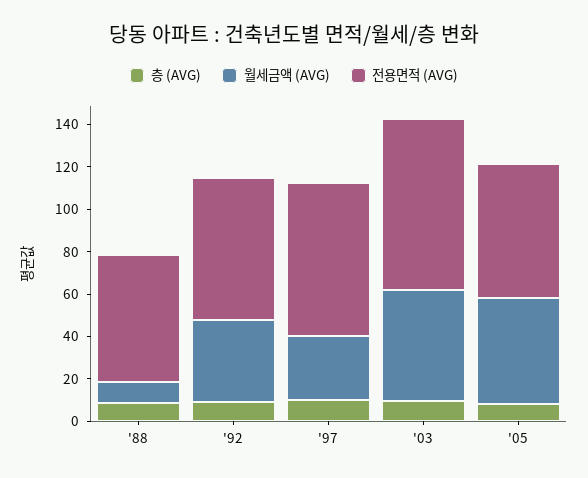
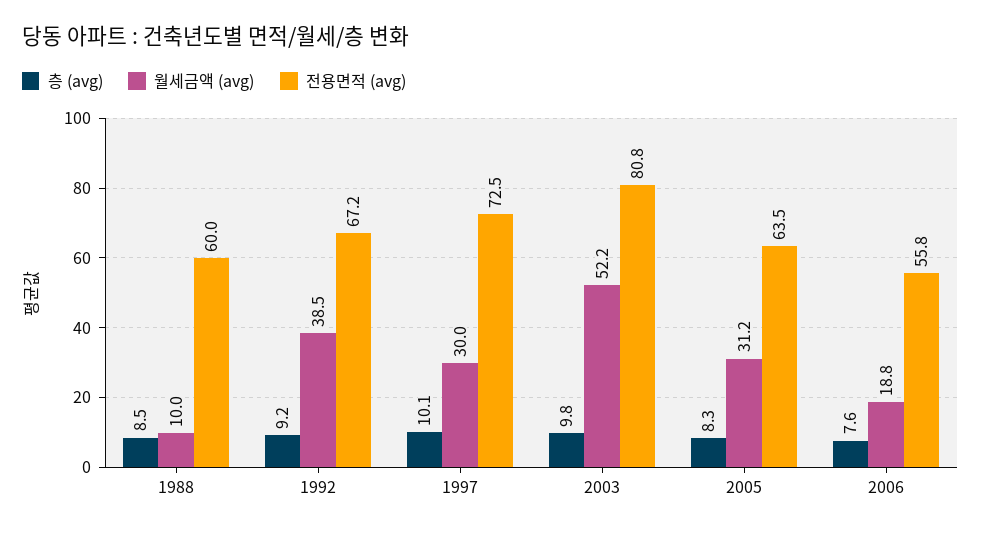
월세금액 (AVG), '05: 50 -> 31.2
층 (AVG), 2006: none -> 7.6
월세금액 (AVG), 2006: none -> 18.8
전용면적 (AVG), 2006: none -> 55.8

